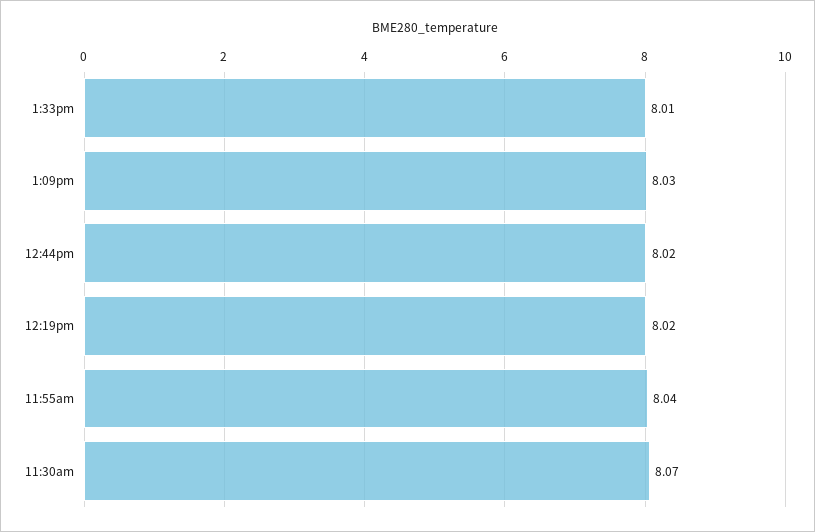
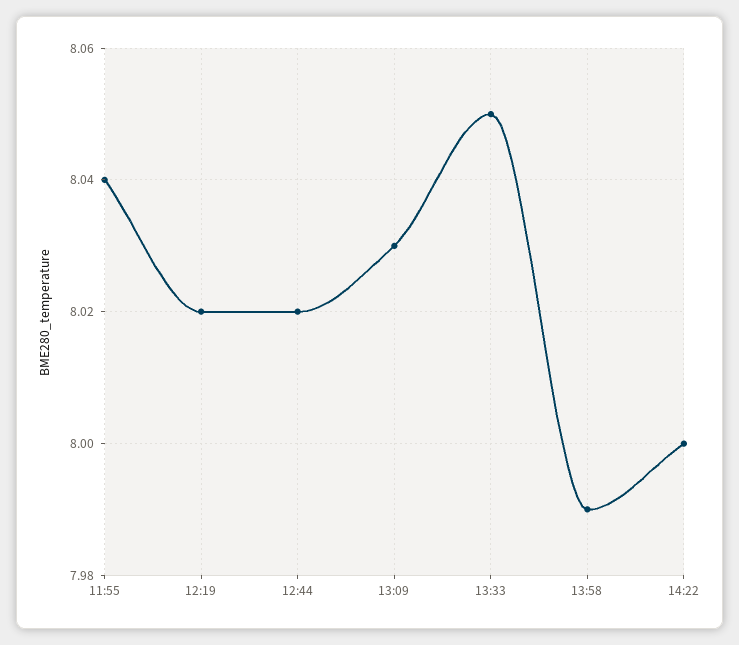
1:33pm: 8.01 -> 8.05
11:30am: 8.07 -> none
13:58: none -> 7.99
14:22: none -> 8

